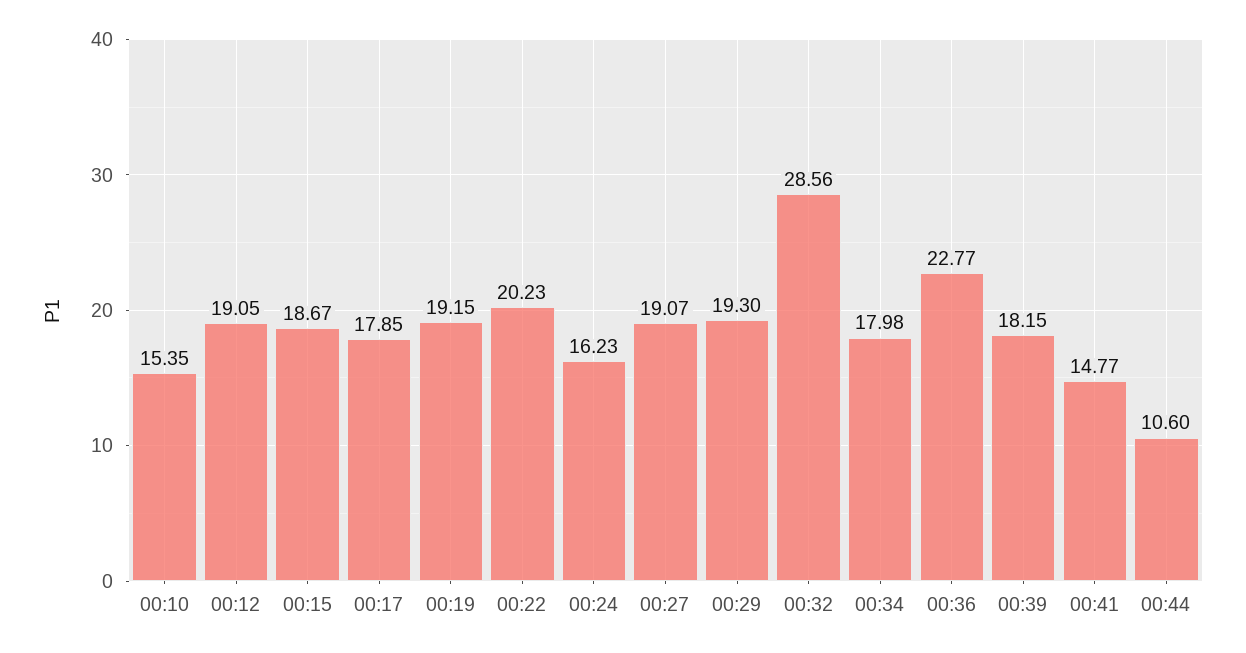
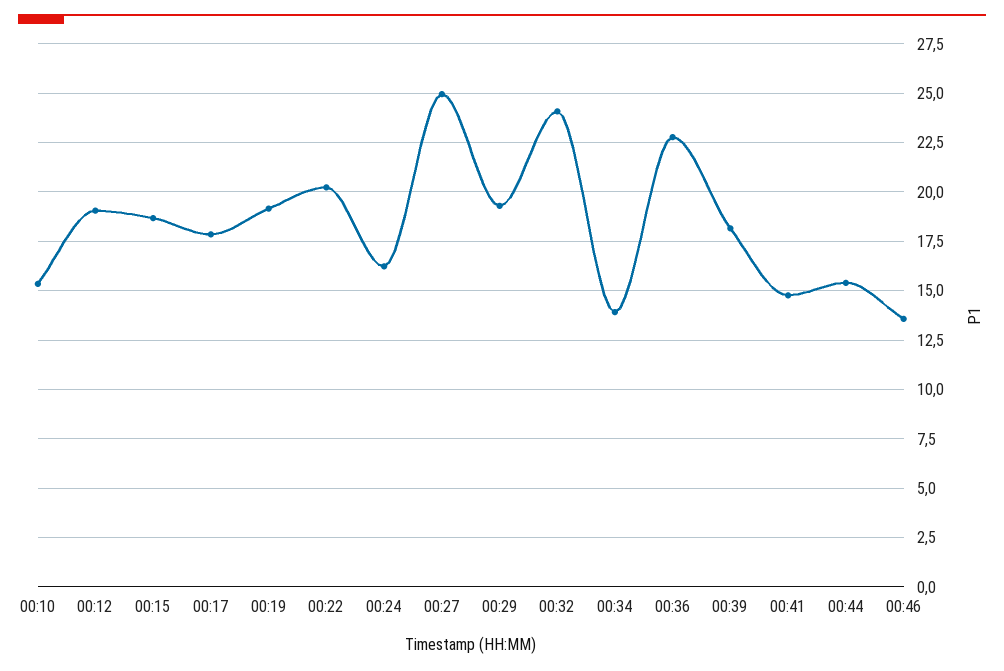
00:27: 19.07 -> 25
00:32: 28.56 -> 24
00:34: 17.98 -> 14
00:44: 10.6 -> 15.5
00:46: none -> 13.5

